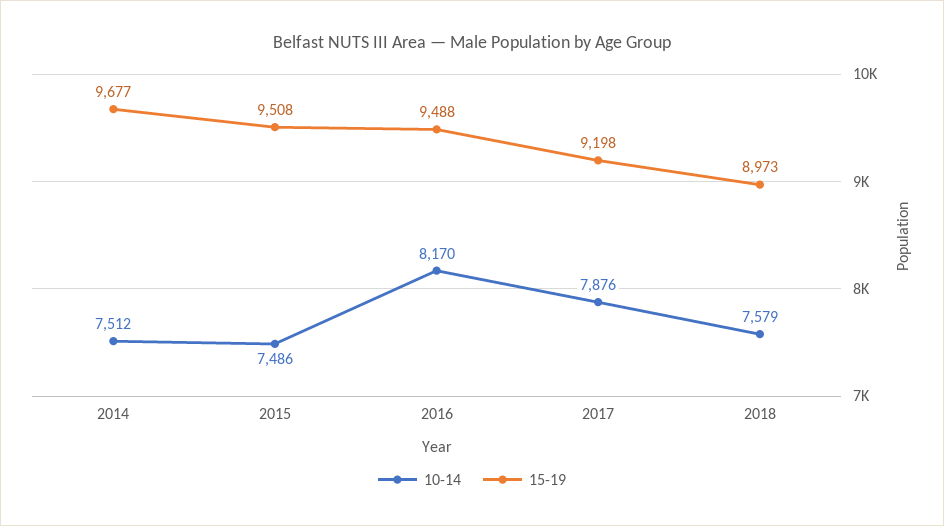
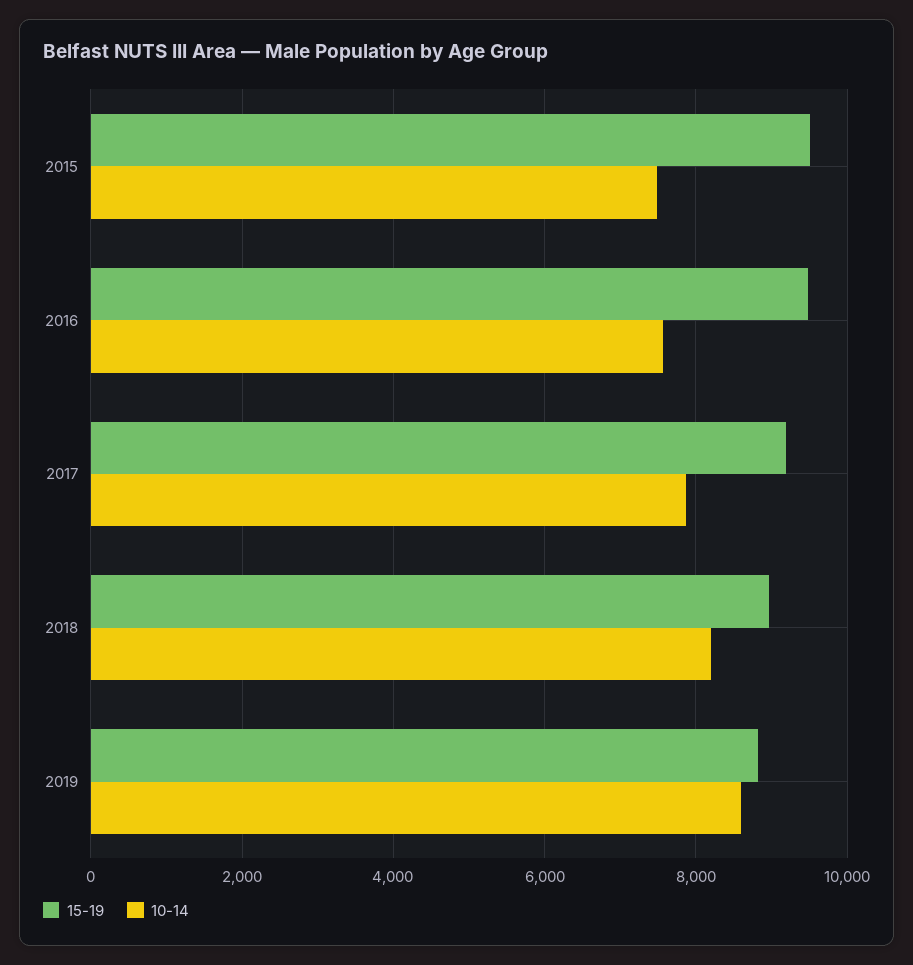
10-14, 2014: 7512 -> none
15-19, 2014: 9677 -> none
10-14, 2016: 8170 -> 7600
10-14, 2018: 7579 -> 8200
15-19, 2019: none -> 8800
10-14, 2019: none -> 8600

